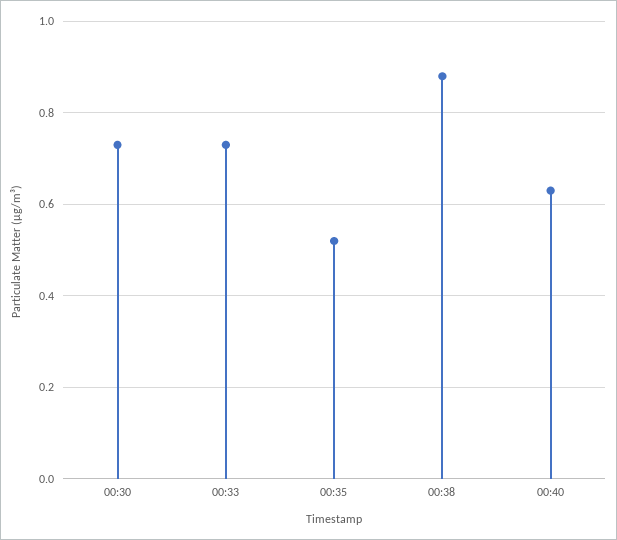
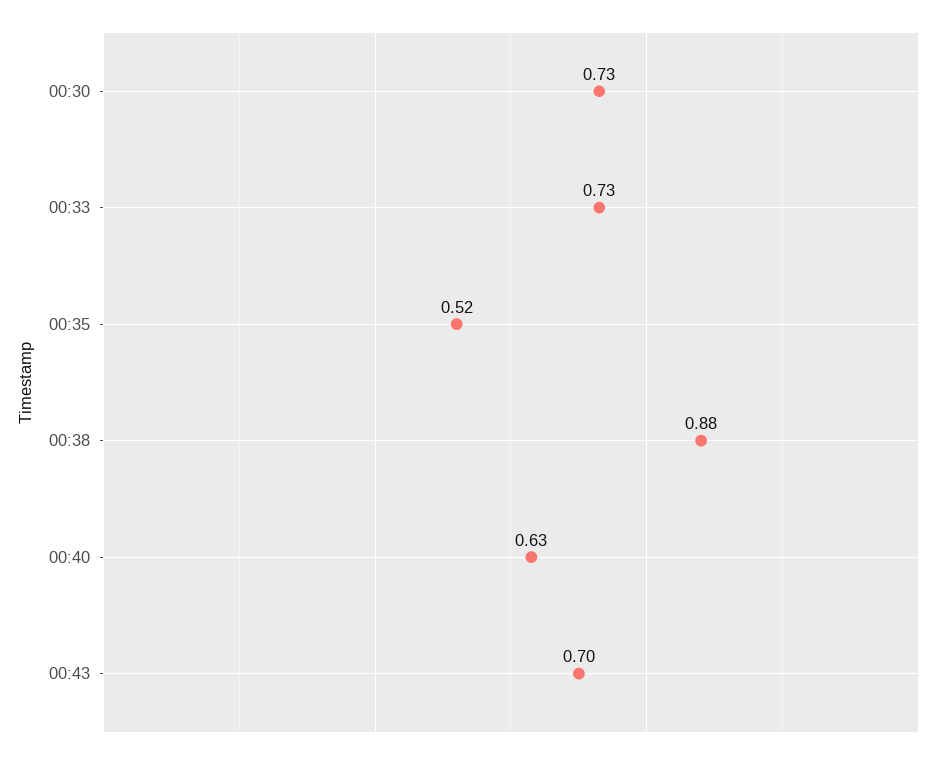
00:43: none -> 0.7

